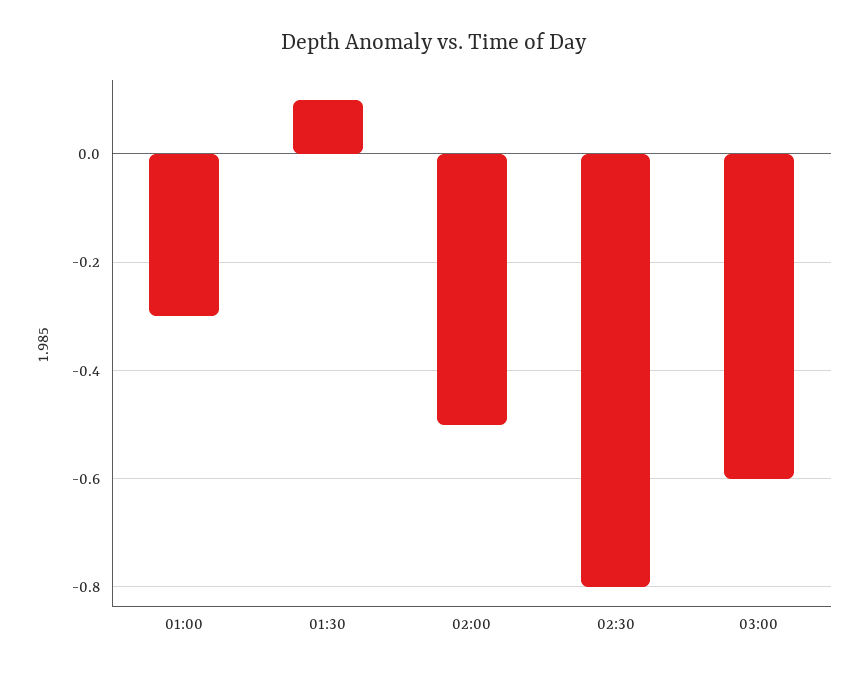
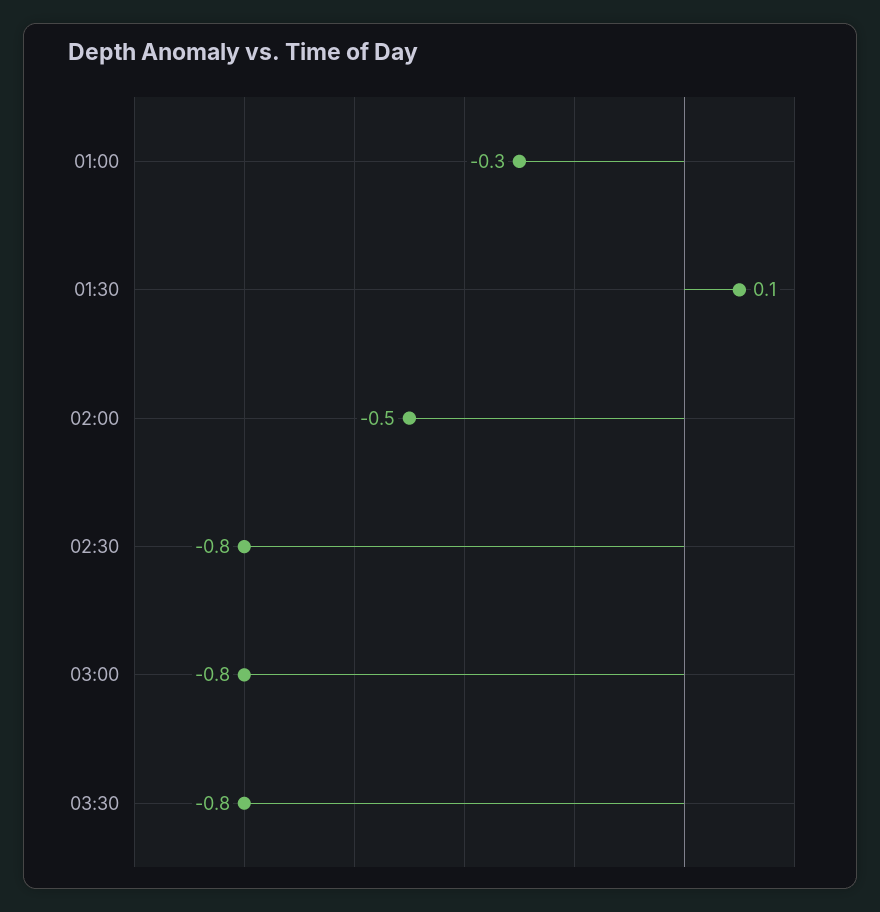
03:00: -0.6 -> -0.8
03:30: none -> -0.8

